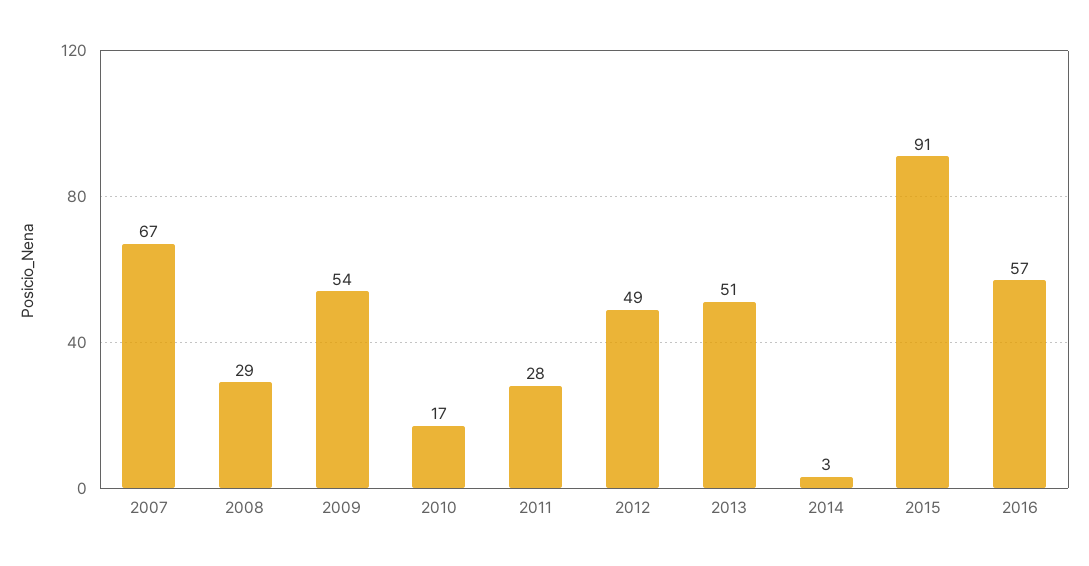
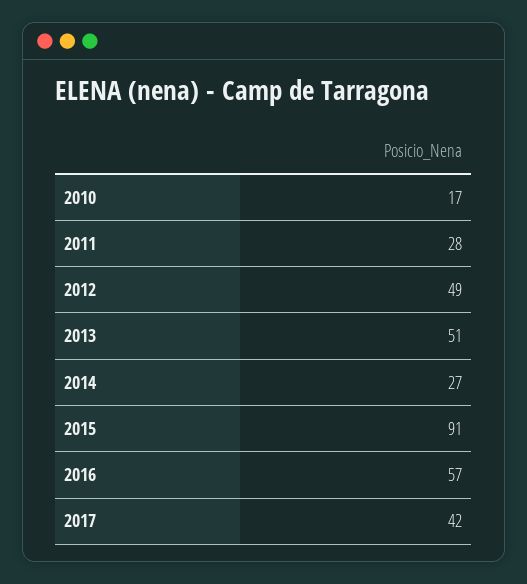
2007: 67 -> none
2008: 29 -> none
2009: 54 -> none
2014: 3 -> 27
2017: none -> 42

